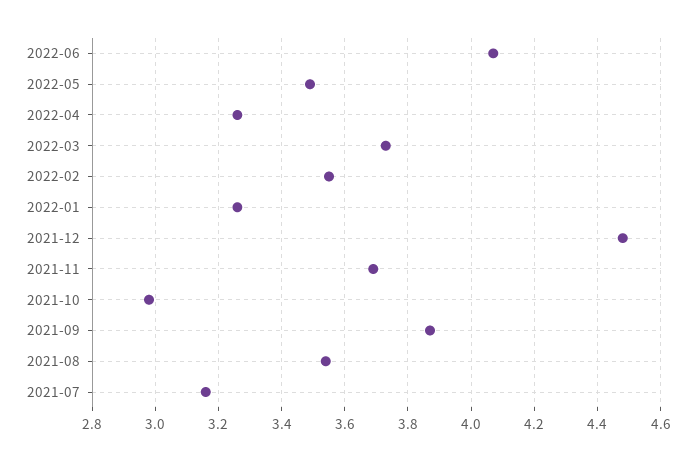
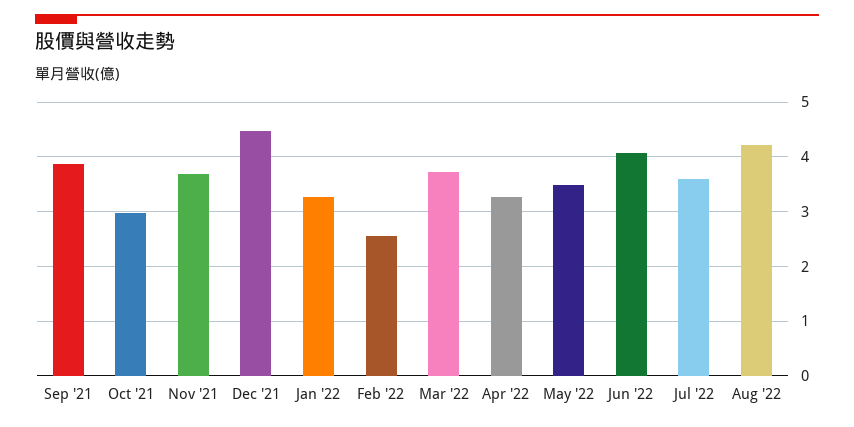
2022-02: 3.55 -> 2.6
2021-08: 3.55 -> none
2021-07: 3.15 -> none
Jul '22: none -> 3.6
Aug '22: none -> 4.2

